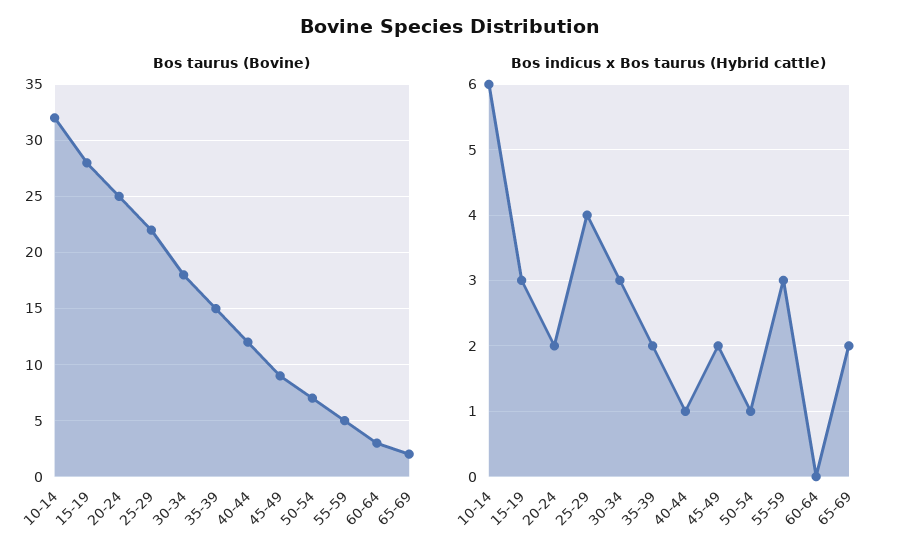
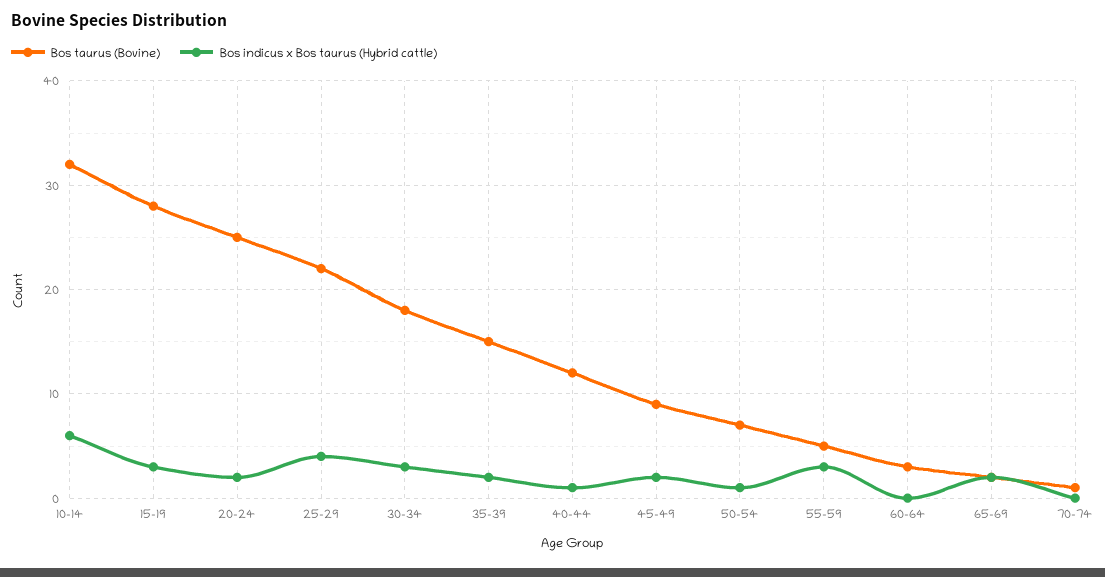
Bos taurus (Bovine), 70-74: none -> 1
Bos indicus x Bos taurus (Hybrid cattle), 70-74: none -> 0

